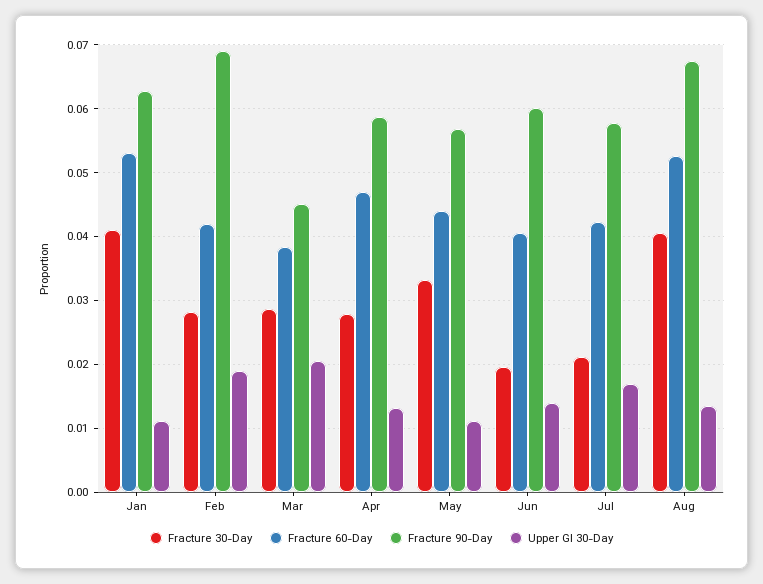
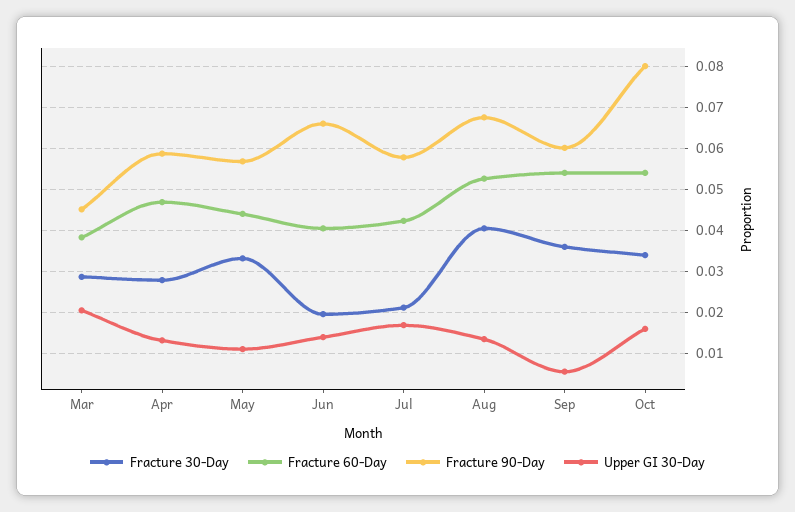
Fracture 30-Day, Jan: 0.041 -> none
Fracture 60-Day, Jan: 0.053 -> none
Fracture 90-Day, Jan: 0.063 -> none
Upper GI 30-Day, Jan: 0.011 -> none
Fracture 30-Day, Feb: 0.028 -> none
Fracture 60-Day, Feb: 0.042 -> none
Fracture 90-Day, Feb: 0.069 -> none
Upper GI 30-Day, Feb: 0.019 -> none
Fracture 90-Day, Jun: 0.06 -> 0.066
Fracture 30-Day, Sep: none -> 0.036
Fracture 60-Day, Sep: none -> 0.054
Fracture 90-Day, Sep: none -> 0.06
Upper GI 30-Day, Sep: none -> 0.006
Fracture 30-Day, Oct: none -> 0.034
Fracture 60-Day, Oct: none -> 0.054
Fracture 90-Day, Oct: none -> 0.08
Upper GI 30-Day, Oct: none -> 0.016

